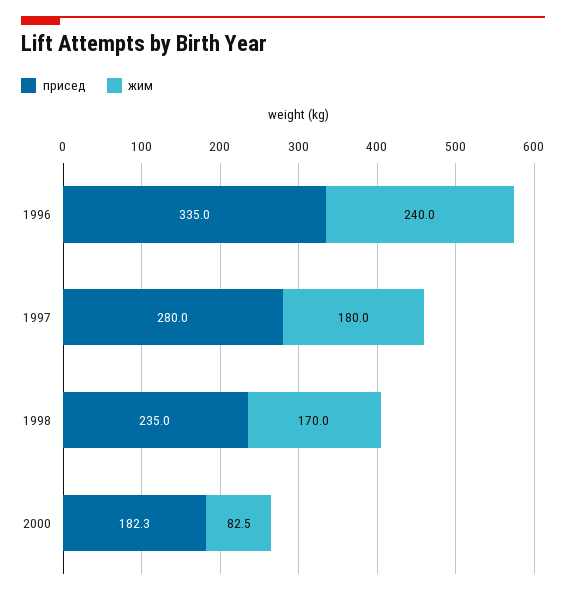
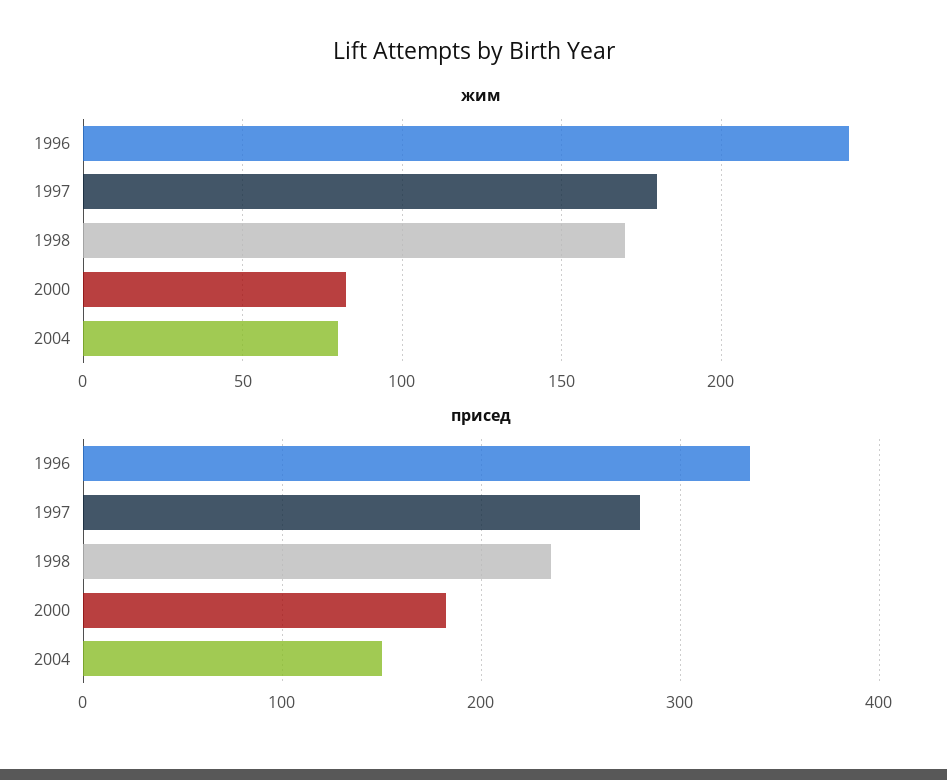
жим, 2004: none -> 80
присед, 2004: none -> 150

